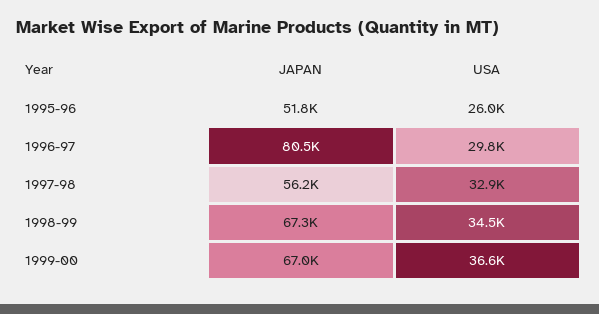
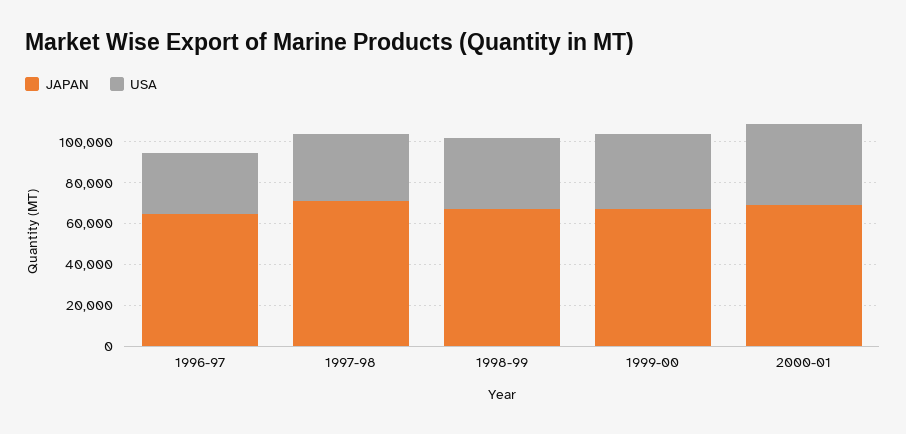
JAPAN, 1995-96: 51800 -> none
USA, 1995-96: 26000 -> none
JAPAN, 1996-97: 80500 -> 65000
JAPAN, 1997-98: 56200 -> 70000
JAPAN, 2000-01: none -> 70000
USA, 2000-01: none -> 40000

